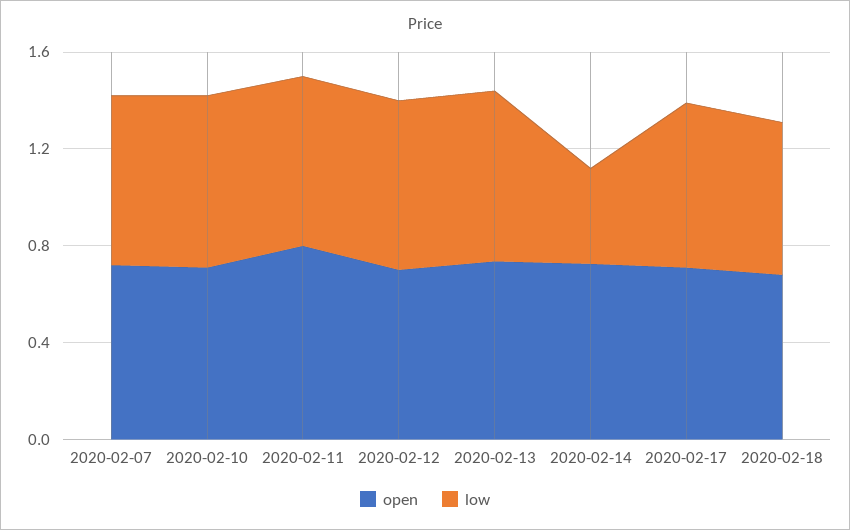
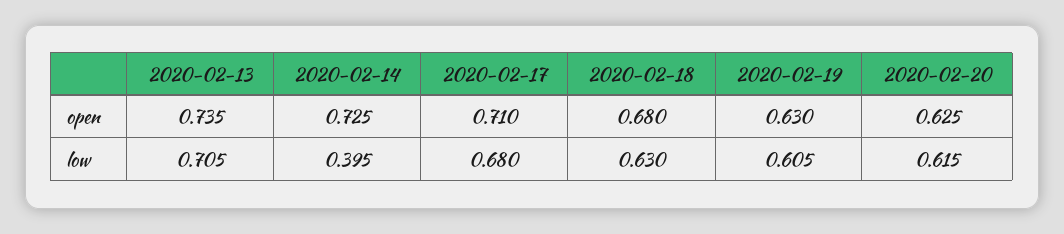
open, 2020-02-07: 0.7 -> none
low, 2020-02-07: 0.7 -> none
open, 2020-02-10: 0.7 -> none
low, 2020-02-10: 0.7 -> none
open, 2020-02-11: 0.8 -> none
low, 2020-02-11: 0.7 -> none
open, 2020-02-12: 0.7 -> none
low, 2020-02-12: 0.7 -> none
open, 2020-02-19: none -> 0.63
open, 2020-02-20: none -> 0.625
low, 2020-02-19: none -> 0.605
low, 2020-02-20: none -> 0.615

